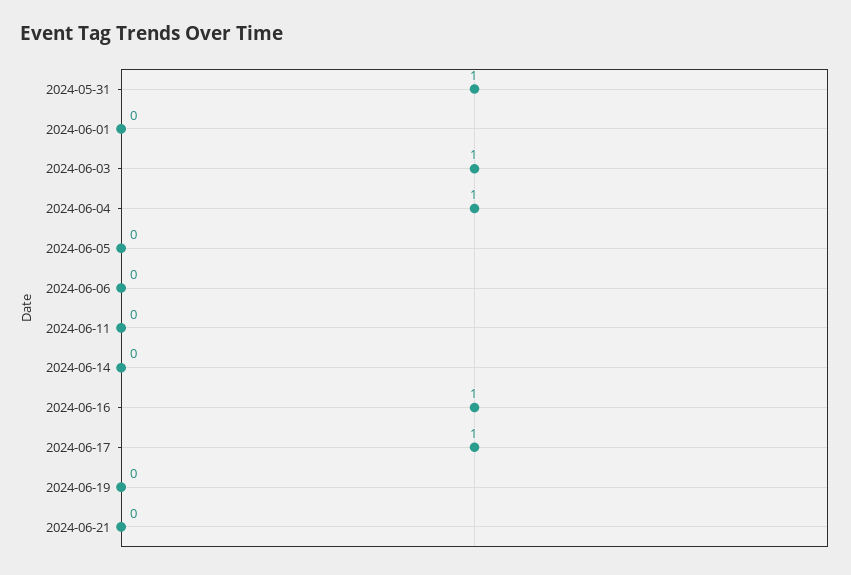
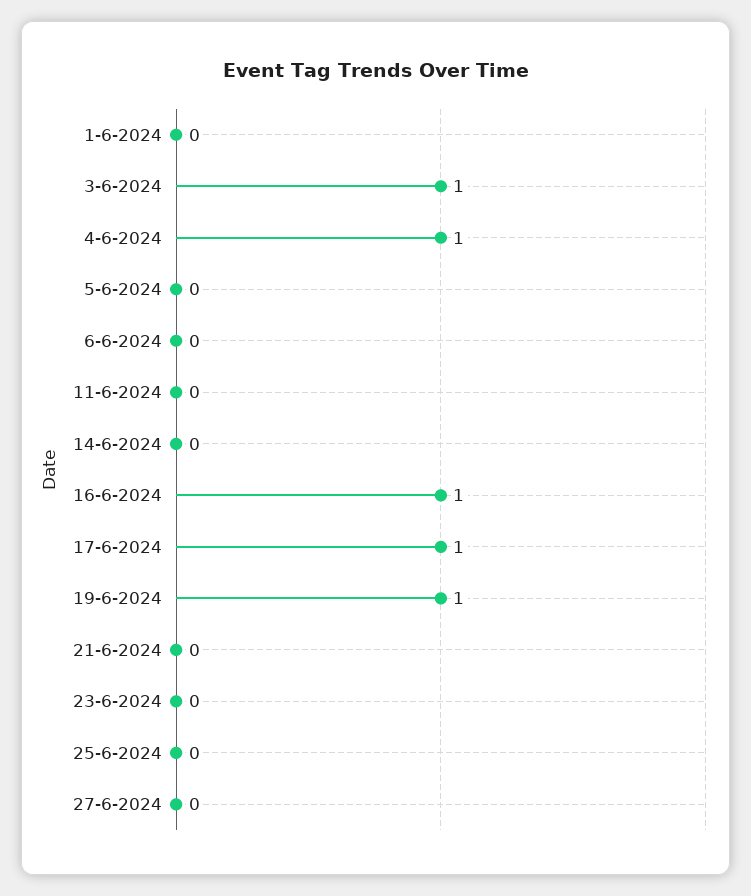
2024-05-31: 1 -> none
2024-06-19: 0 -> 1
23-6-2024: none -> 0
25-6-2024: none -> 0
27-6-2024: none -> 0

